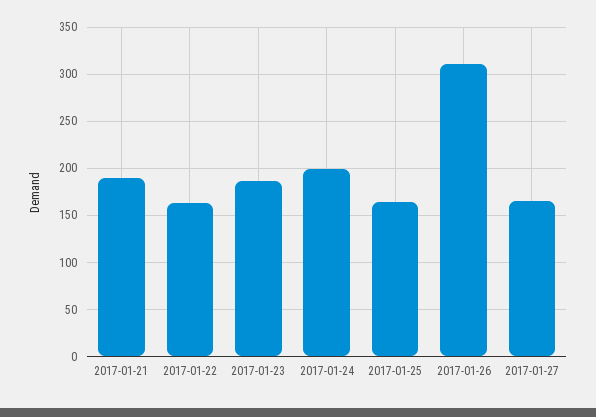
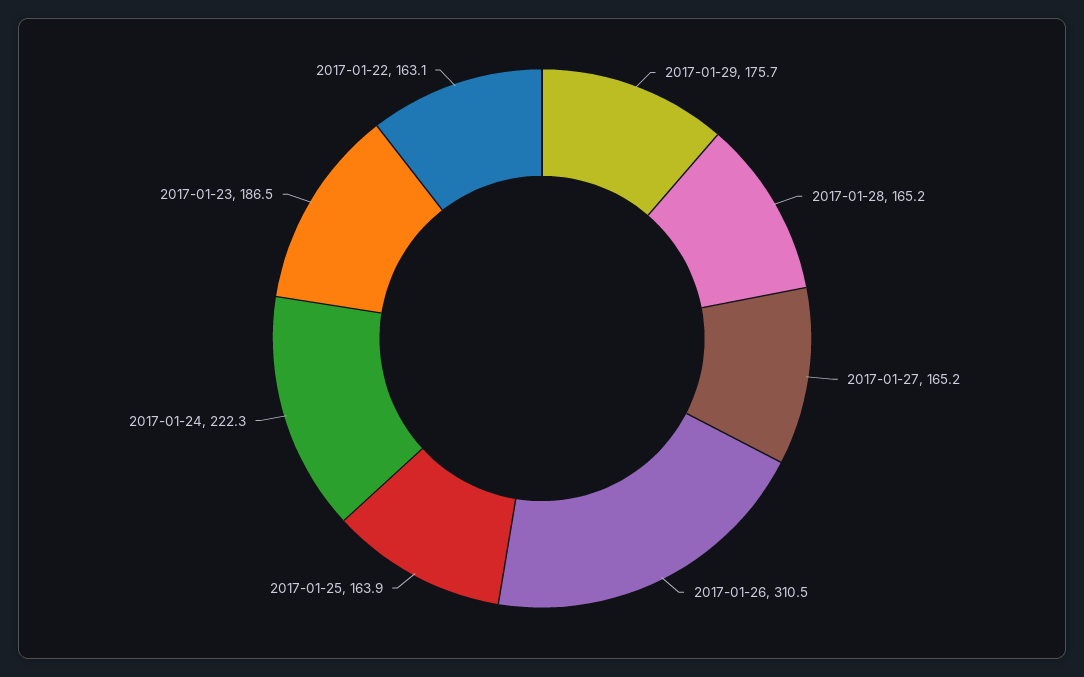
2017-01-21: 190 -> none
2017-01-24: 200 -> 222.3
2017-01-29: none -> 175.7
2017-01-28: none -> 165.2

